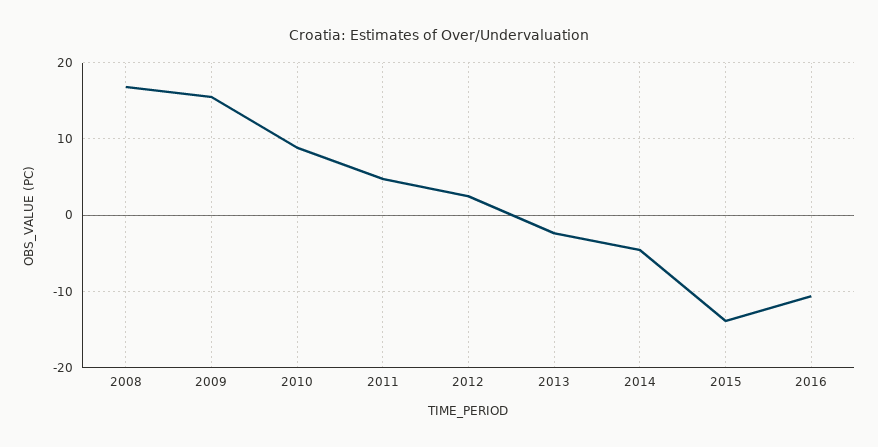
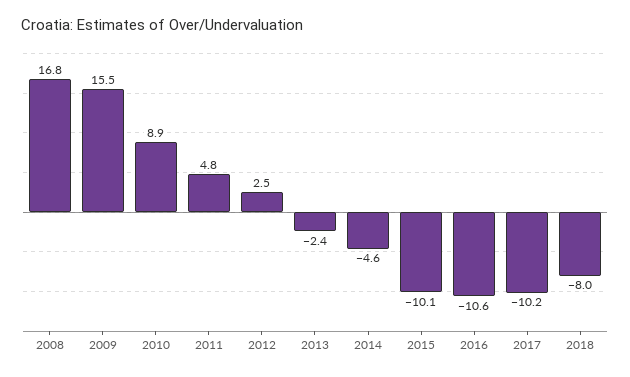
2015: -14 -> -10.1
2017: none -> -10.2
2018: none -> -8

